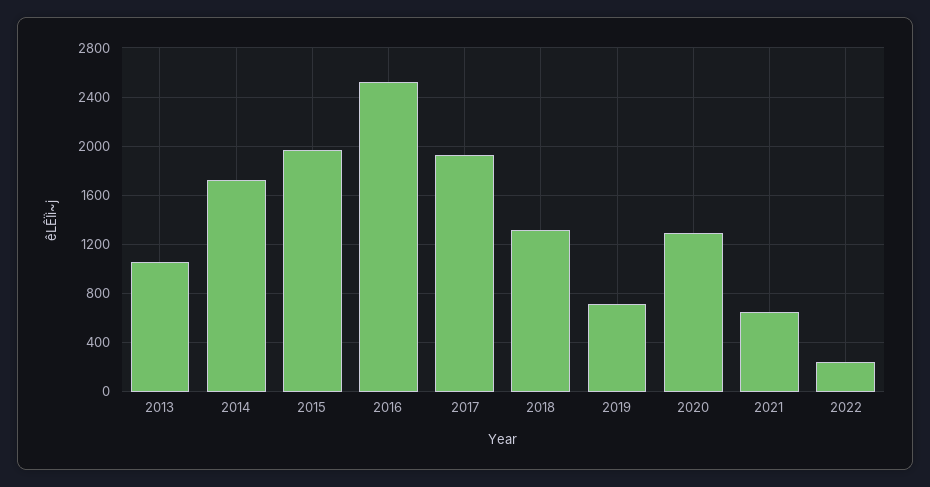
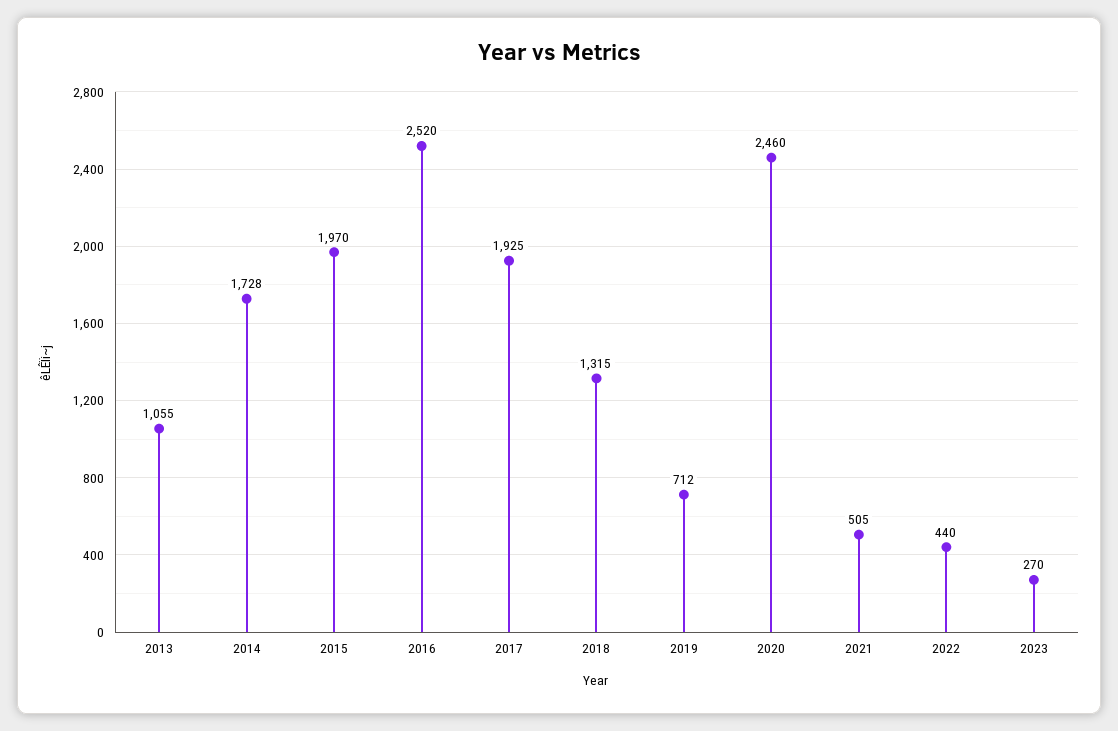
2020: 1300 -> 2460
2021: 650 -> 505
2022: 250 -> 440
2023: none -> 270

